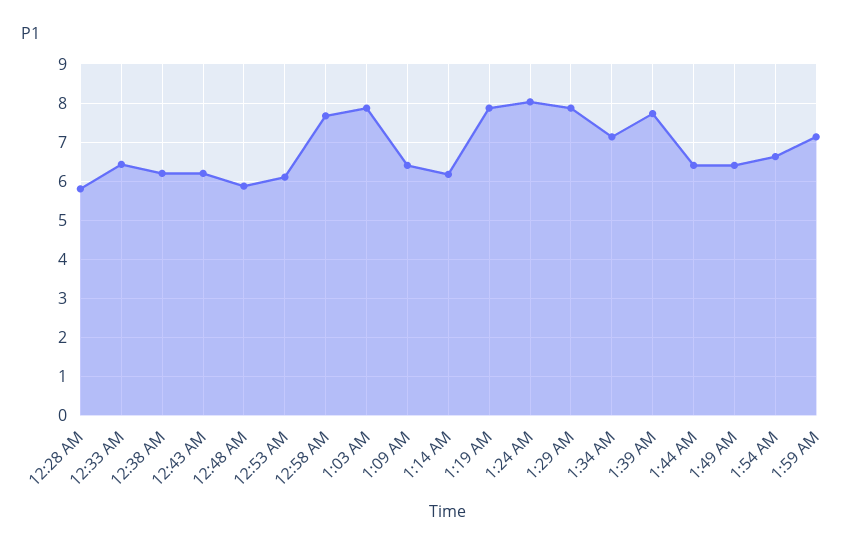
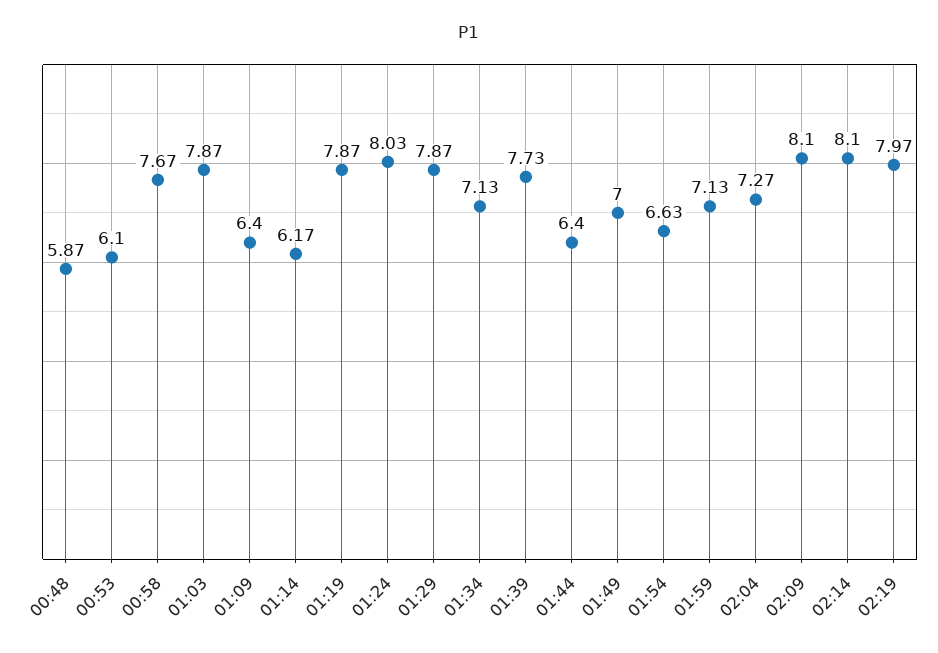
12:28 AM: 5.8 -> none
12:33 AM: 6.4 -> none
12:38 AM: 6.2 -> none
12:43 AM: 6.2 -> none
1:49 AM: 6.4 -> 7
02:04: none -> 7.27
02:09: none -> 8.1
02:14: none -> 8.1
02:19: none -> 7.97

